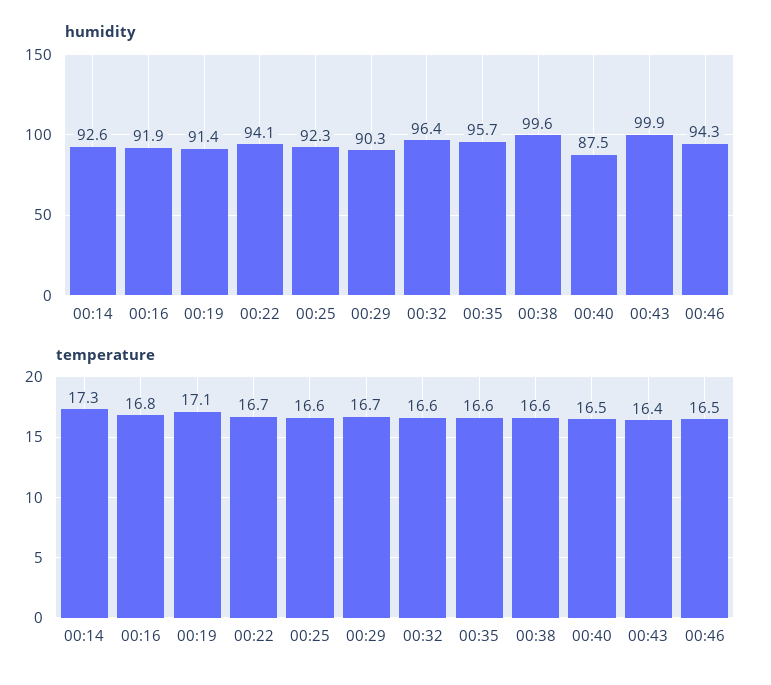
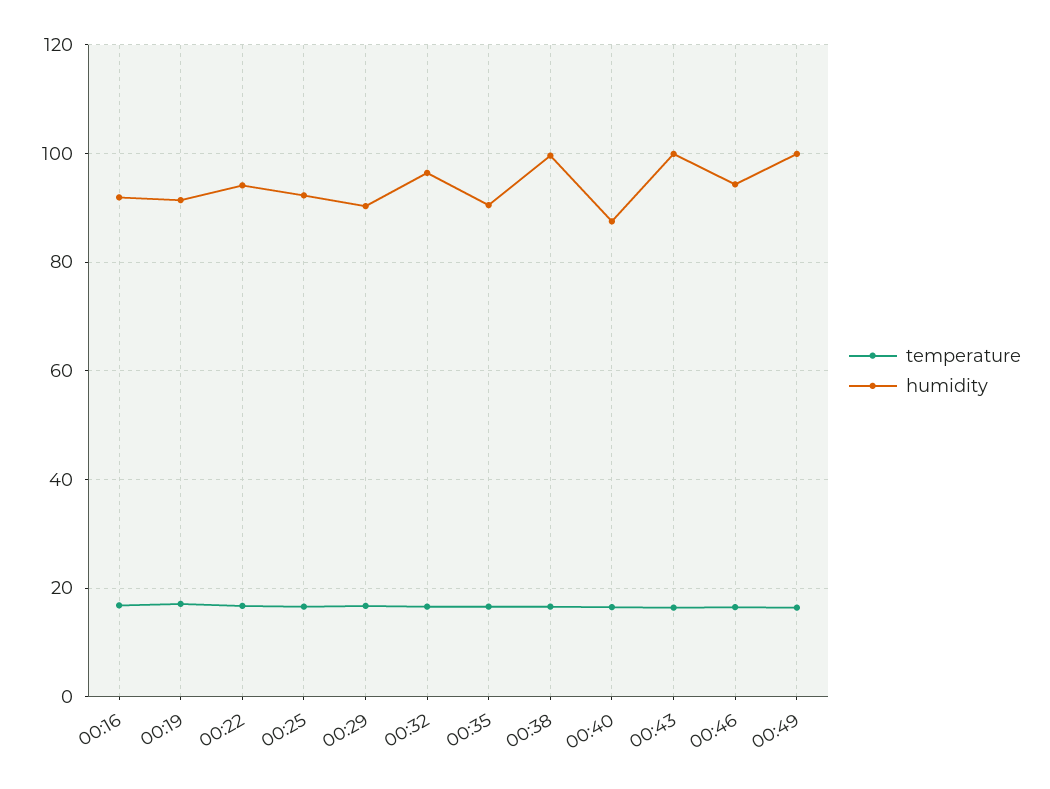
humidity, 00:14: 92.6 -> none
humidity, 00:35: 95.7 -> 90
temperature, 00:14: 17.3 -> none
temperature, 00:49: none -> 16
humidity, 00:49: none -> 100

